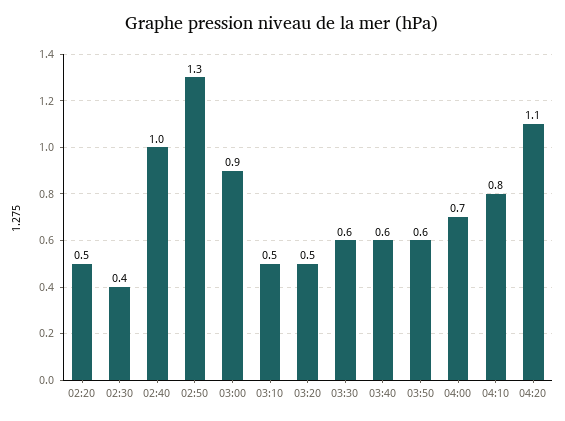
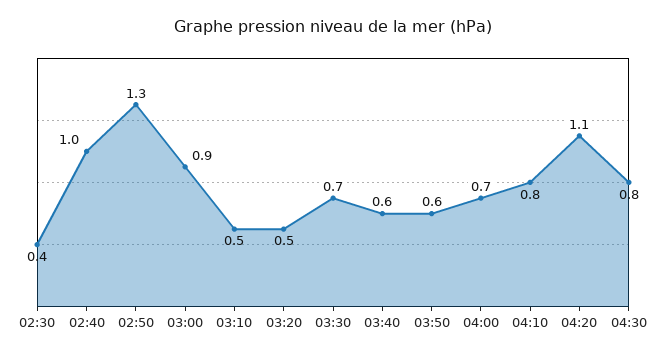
02:20: 0.5 -> none
03:30: 0.6 -> 0.7
04:30: none -> 0.8

